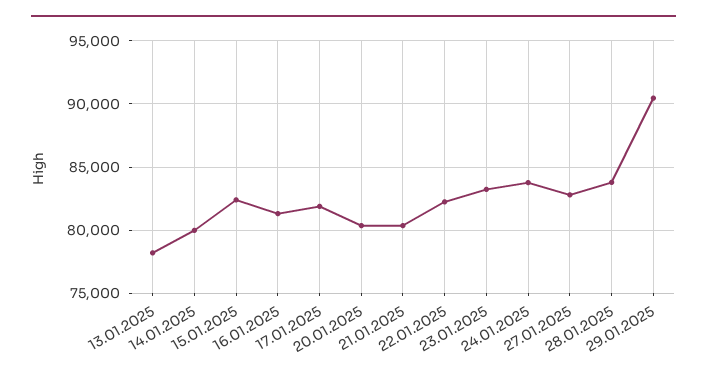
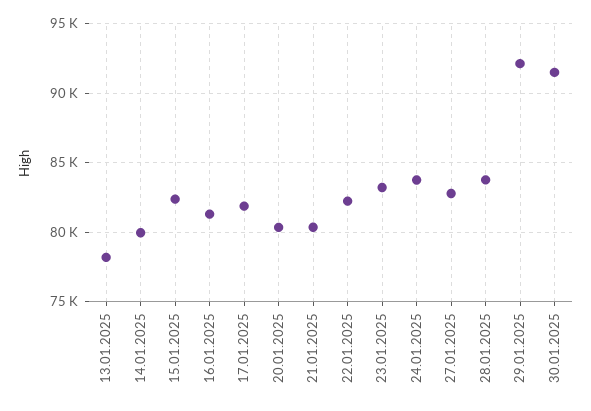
29.01.2025: 90500 -> 92000
30.01.2025: none -> 91500

